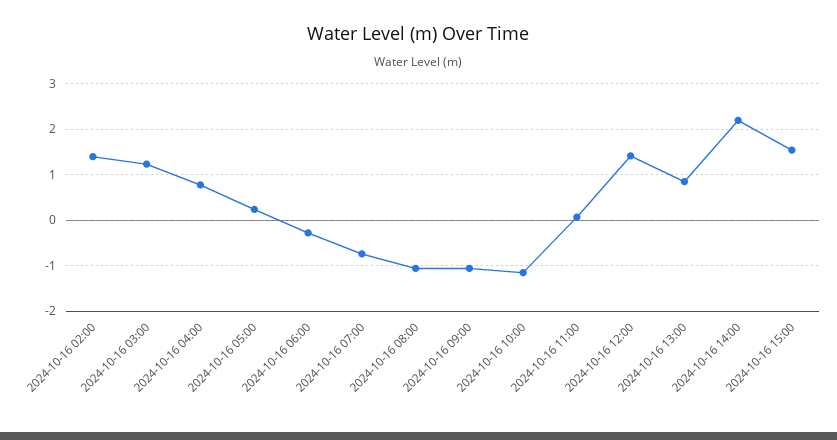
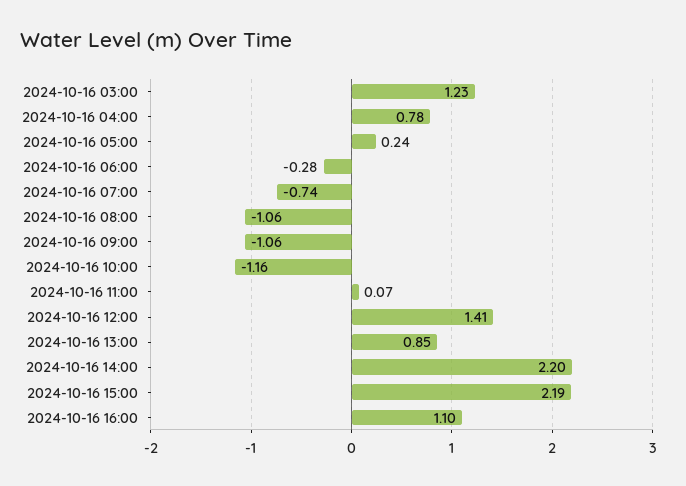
2024-10-16 02:00: 1.4 -> none
2024-10-16 15:00: 1.6 -> 2.19
2024-10-16 16:00: none -> 1.1

